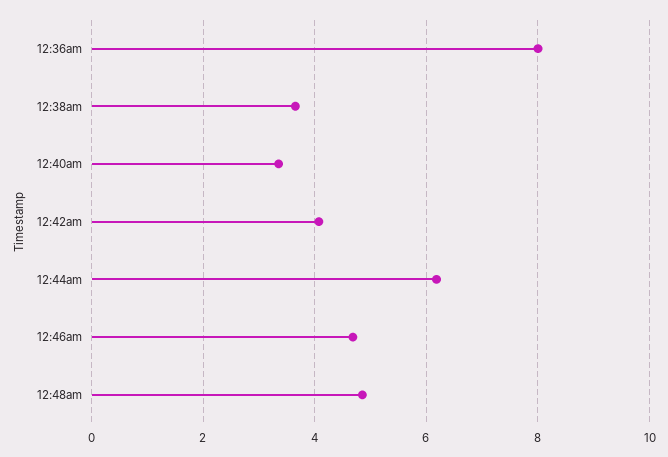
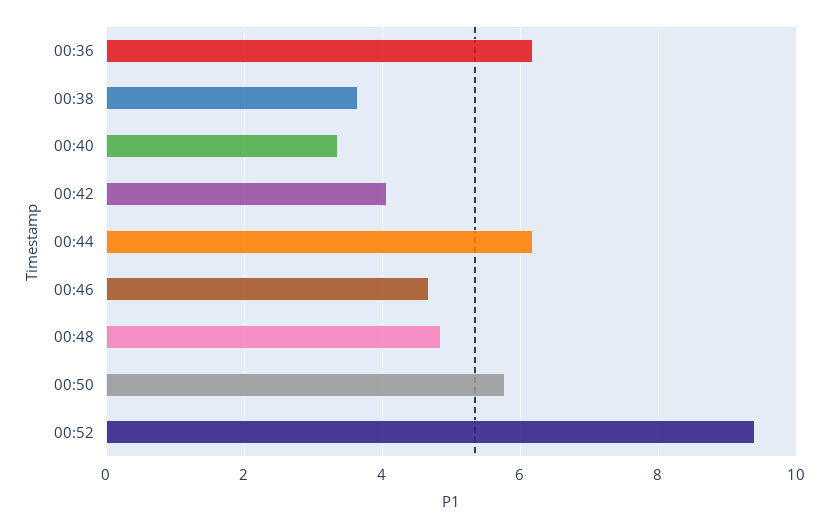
12:36am: 8 -> 6.2
00:50: none -> 5.8
00:52: none -> 9.4

